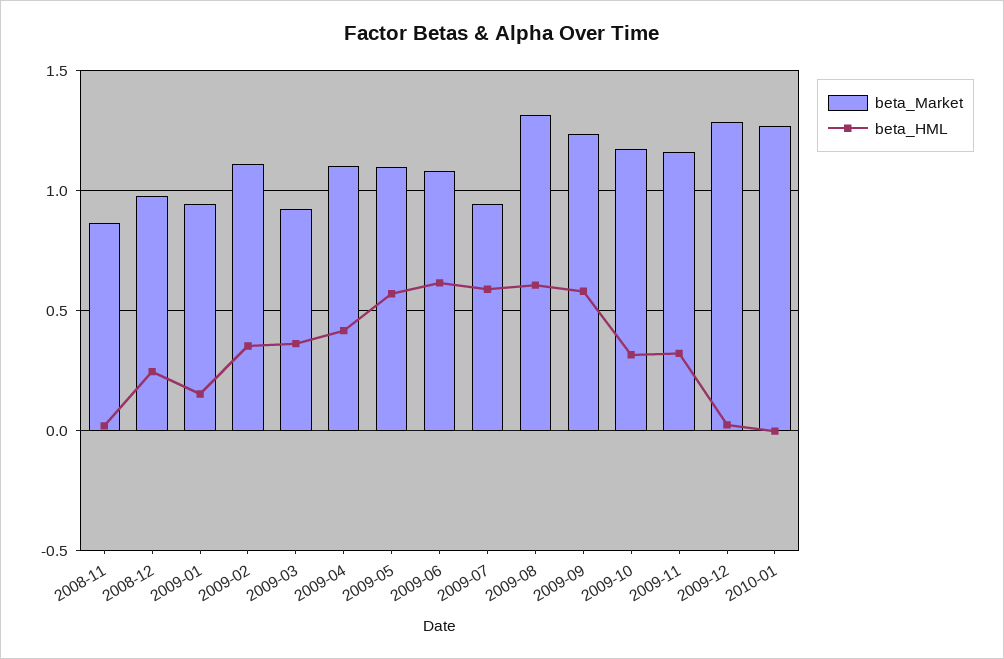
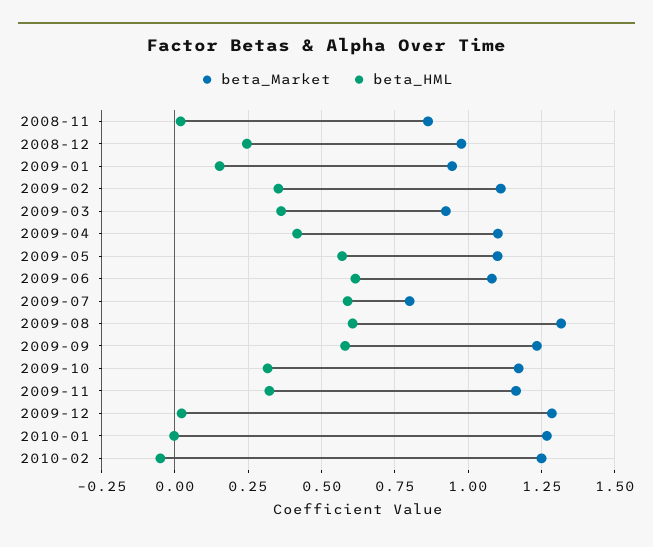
beta_Market, 2009-07: 0.95 -> 0.8
beta_Market, 2010-02: none -> 1.25
beta_HML, 2010-02: none -> -0.05

